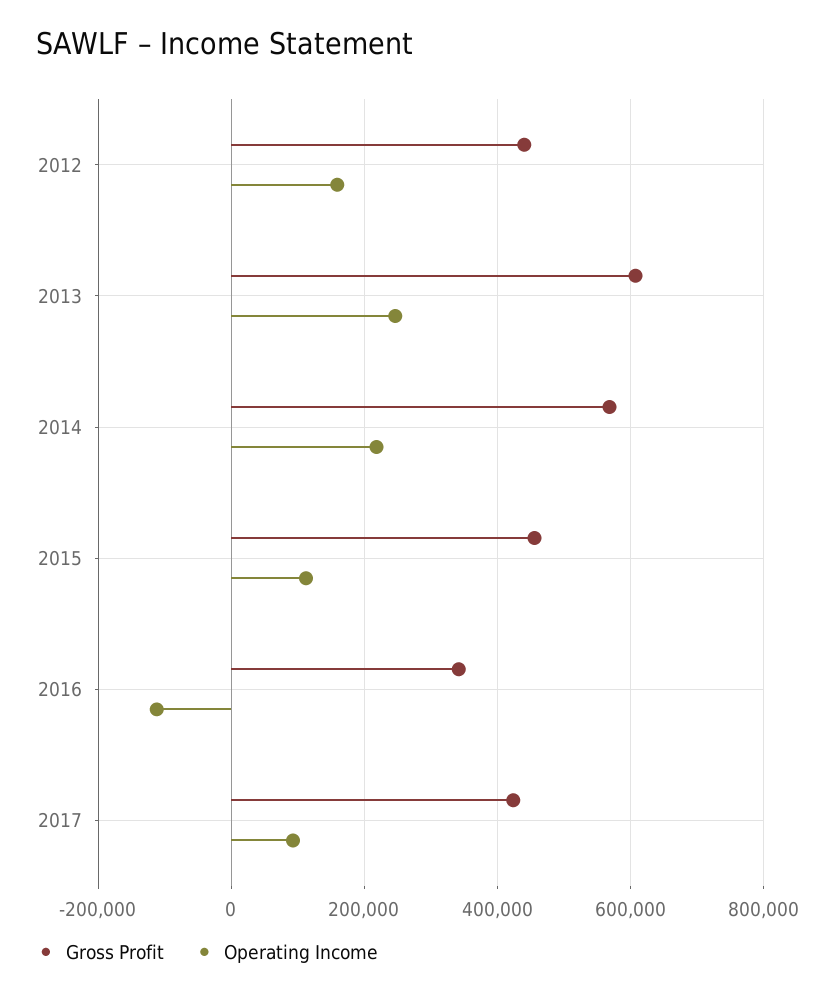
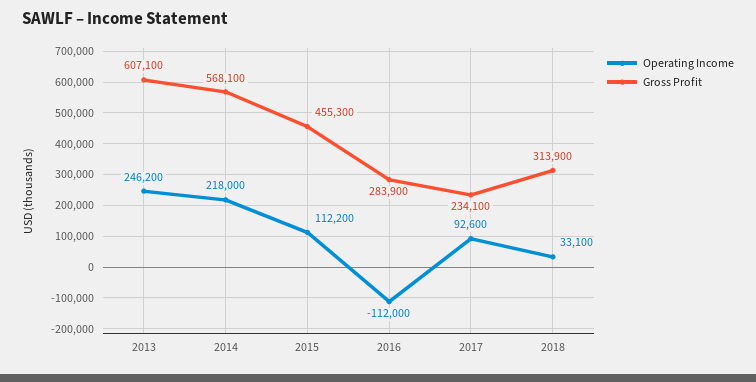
Gross Profit, 2012: 440000 -> none
Operating Income, 2012: 160000 -> none
Gross Profit, 2016: 340000 -> 283900
Gross Profit, 2017: 420000 -> 234100
Operating Income, 2018: none -> 33100
Gross Profit, 2018: none -> 313900

